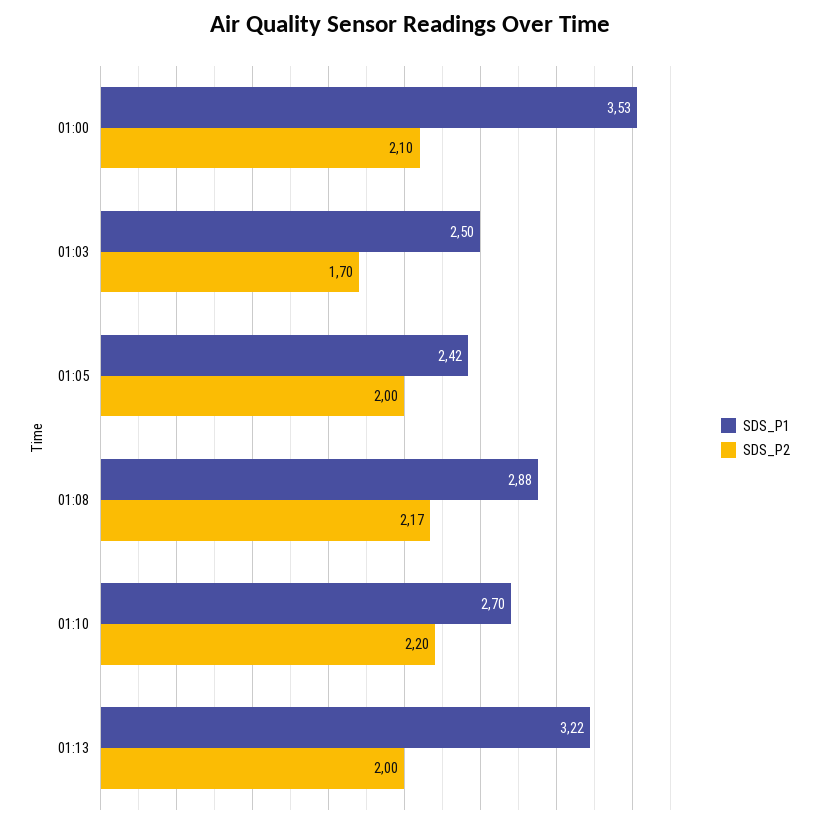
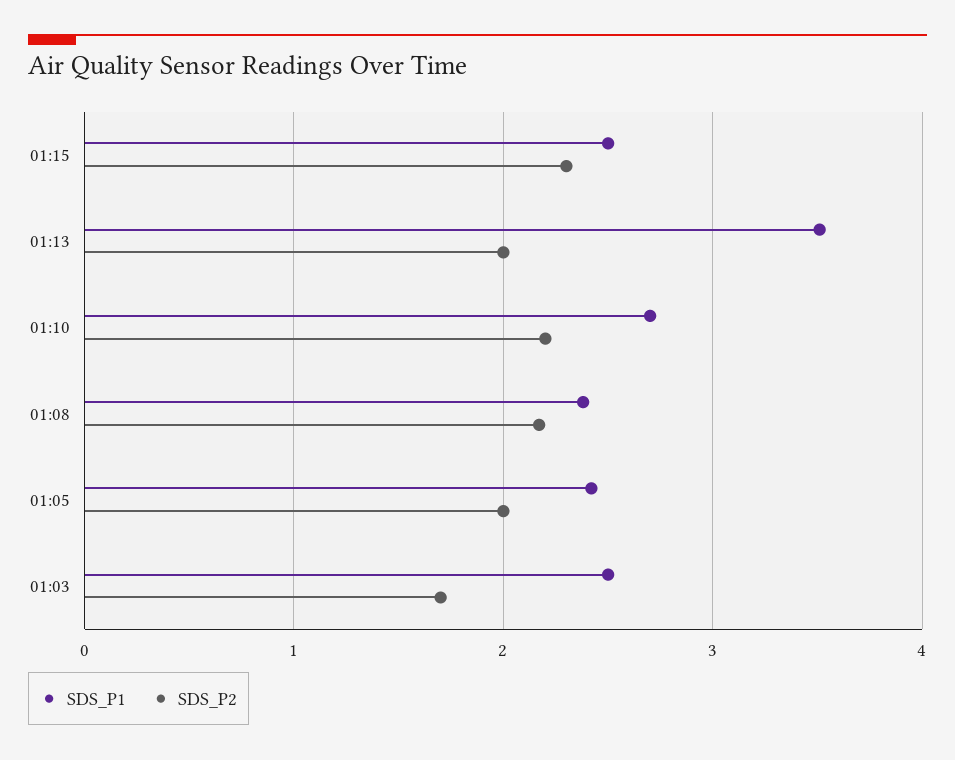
SDS_P1, 01:00: 3.53 -> none
SDS_P2, 01:00: 2.1 -> none
SDS_P1, 01:08: 2.88 -> 2.4
SDS_P1, 01:13: 3.22 -> 3.5
SDS_P1, 01:15: none -> 2.5
SDS_P2, 01:15: none -> 2.3

